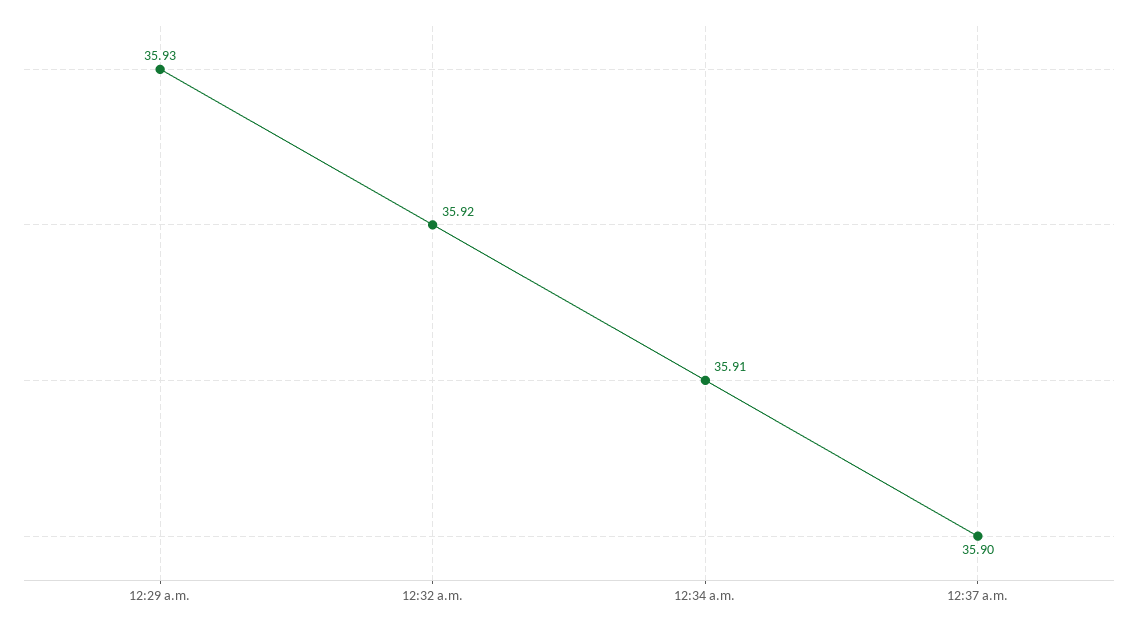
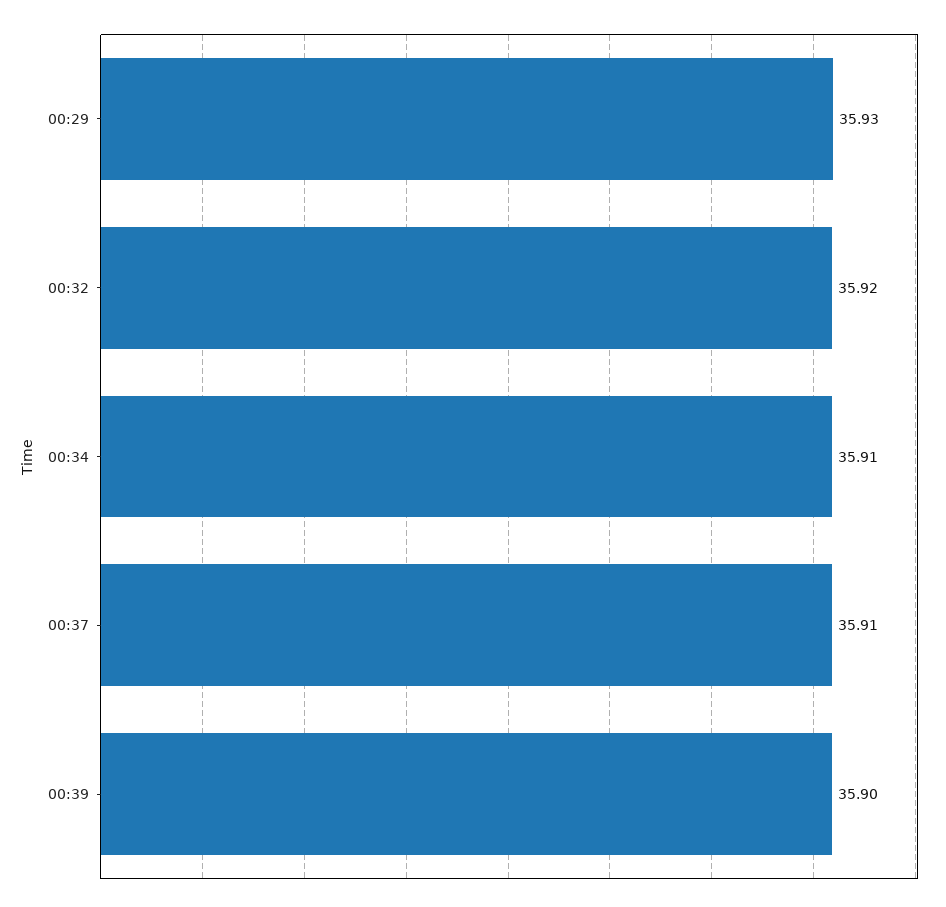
12:37 a.m.: 35.9 -> 35.91
00:39: none -> 35.9

